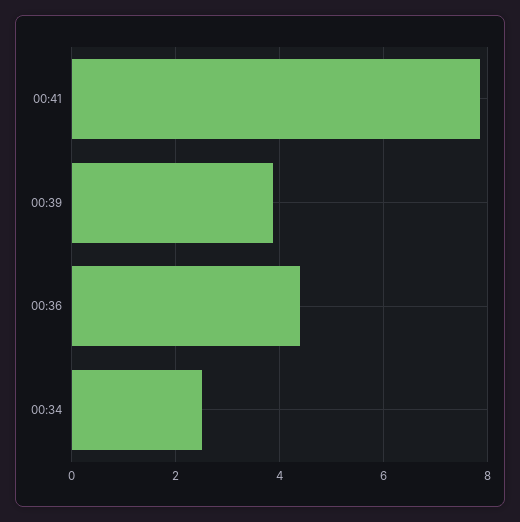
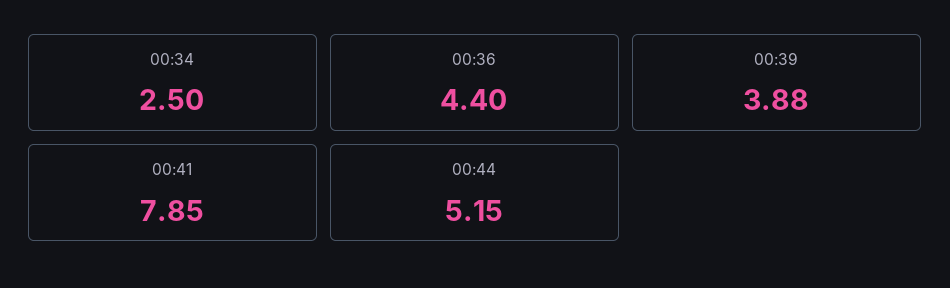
00:44: none -> 5.15

